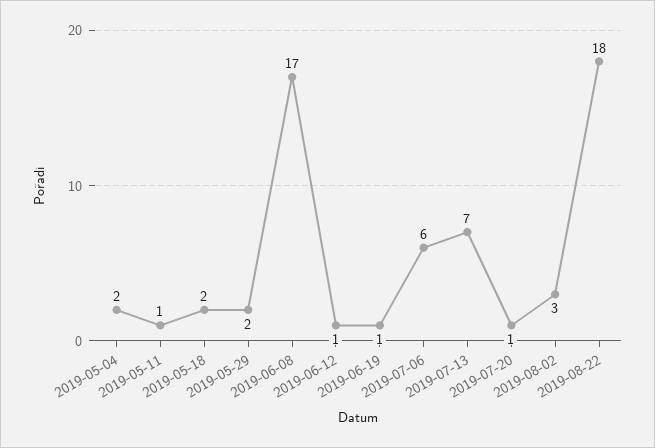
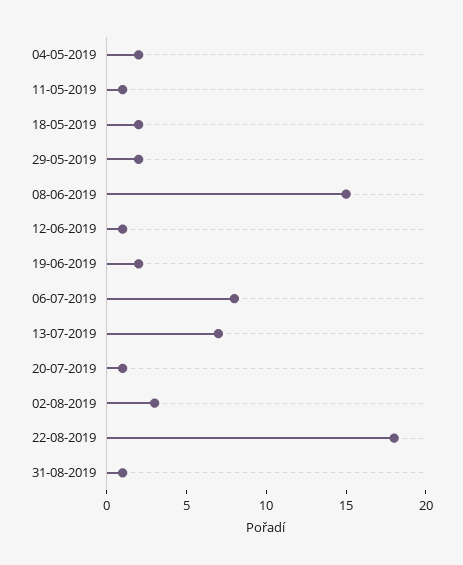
2019-06-08: 17 -> 15
2019-06-19: 1 -> 2
2019-07-06: 6 -> 8
31-08-2019: none -> 1

